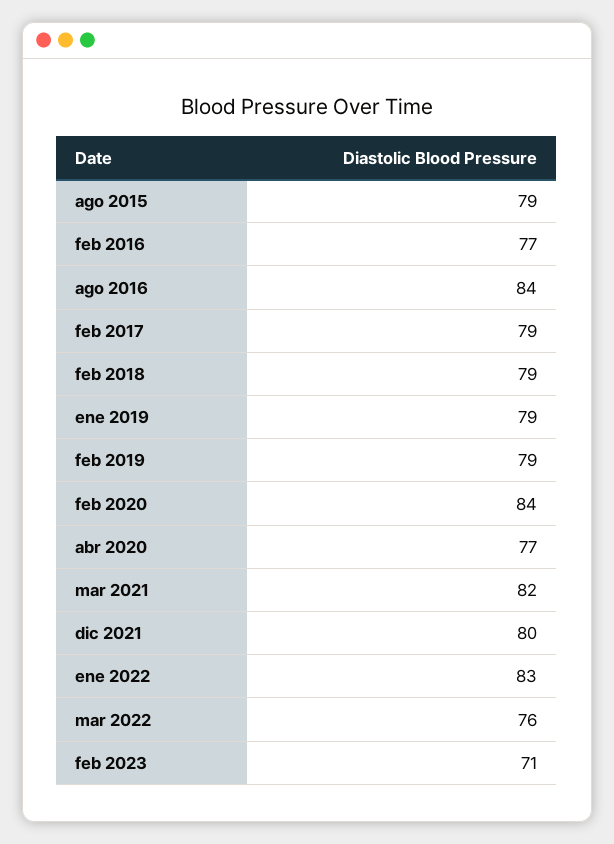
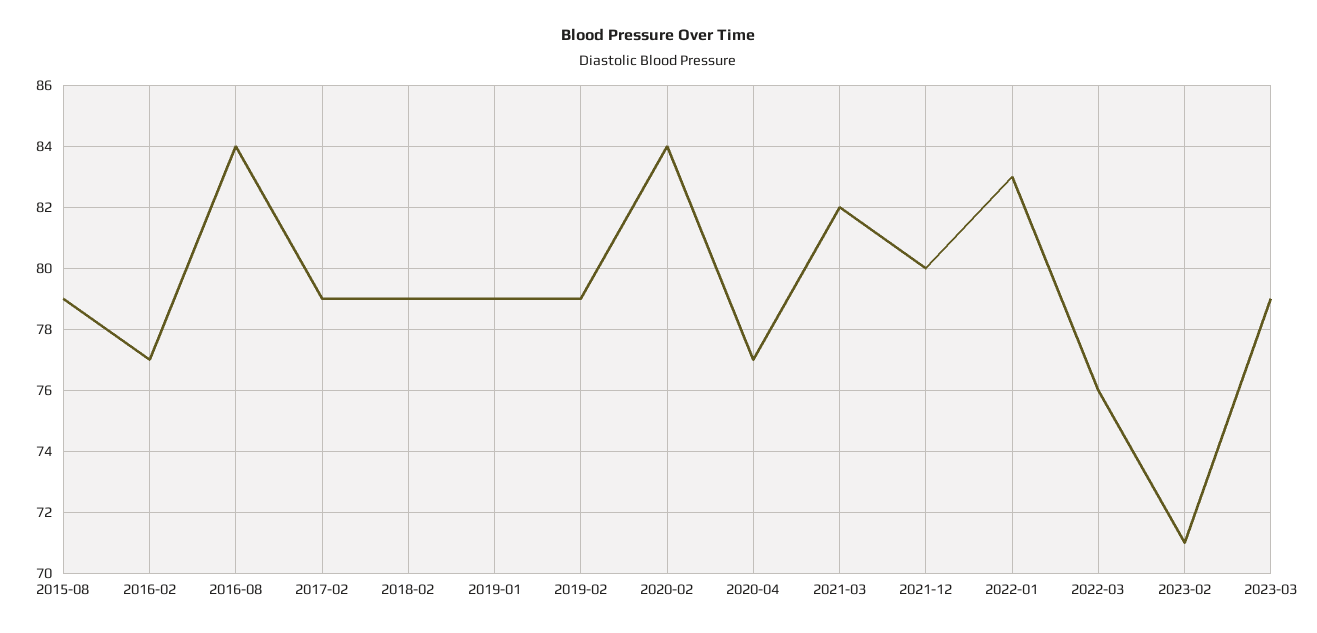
2023-03: none -> 79

